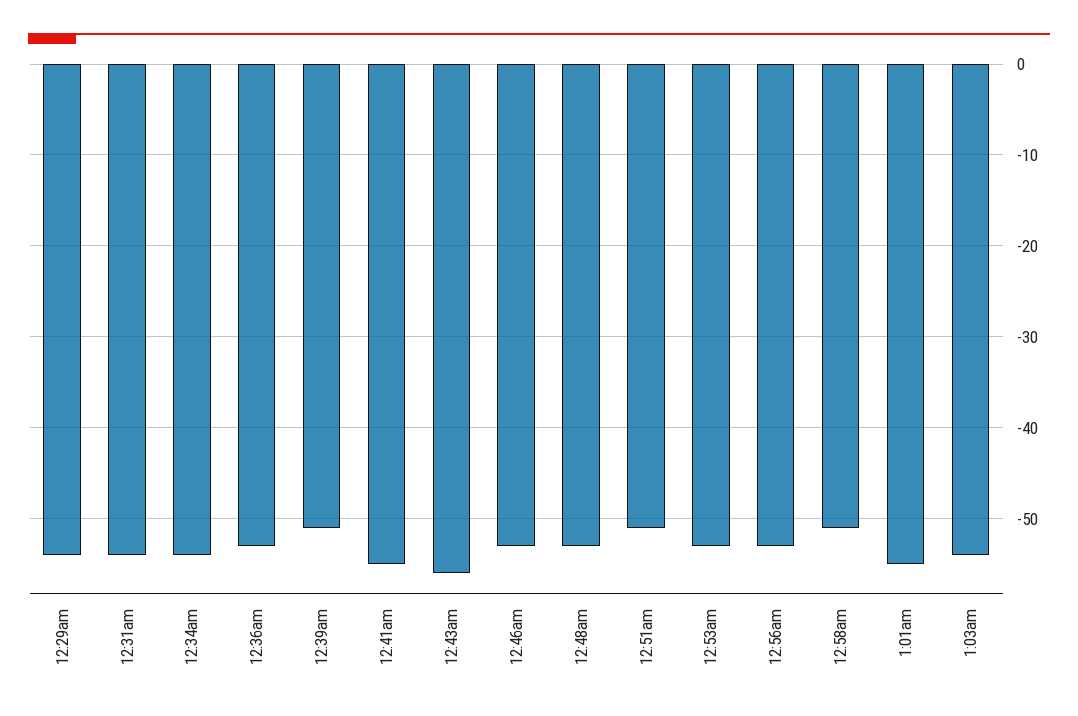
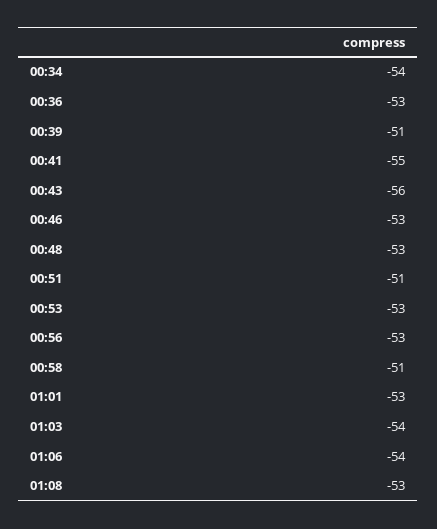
12:29am: -54 -> none
12:31am: -54 -> none
1:01am: -55 -> -53
01:06: none -> -54
01:08: none -> -53

